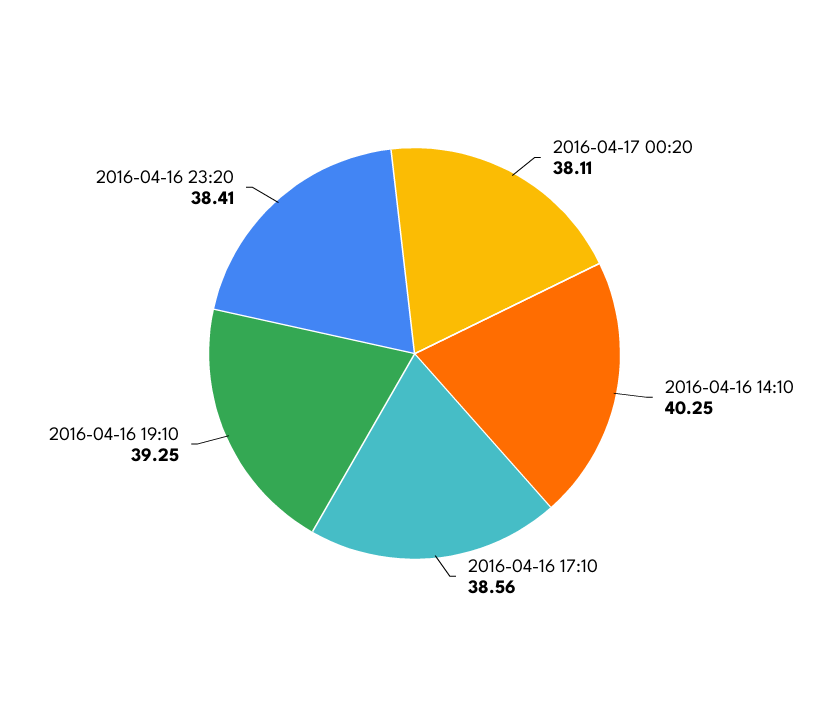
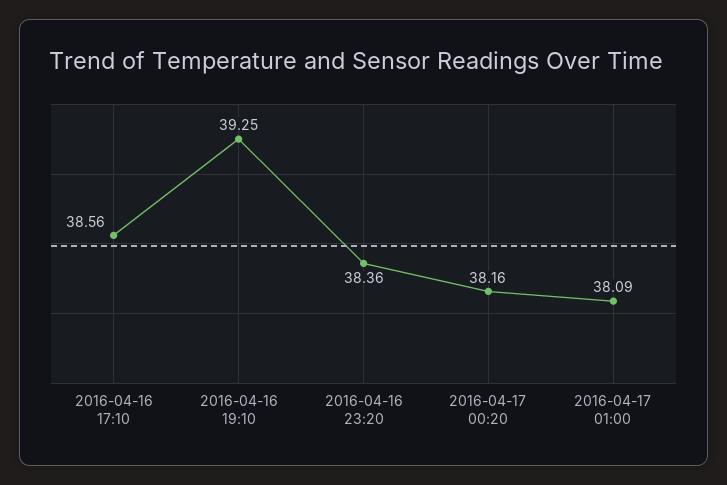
2016-04-17 00:20: 38.11 -> 38.16
2016-04-16 14:10: 40.25 -> none
2016-04-16 23:20: 38.41 -> 38.36
2016-04-17 01:00: none -> 38.09

